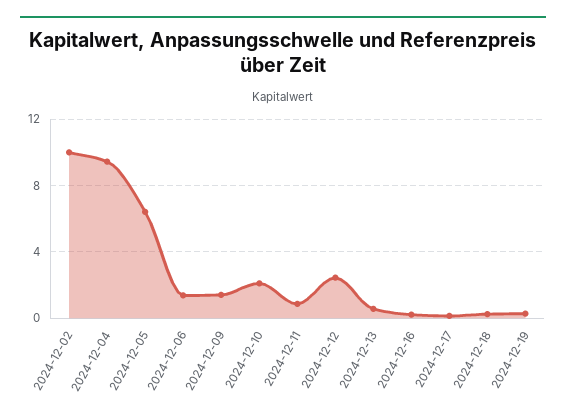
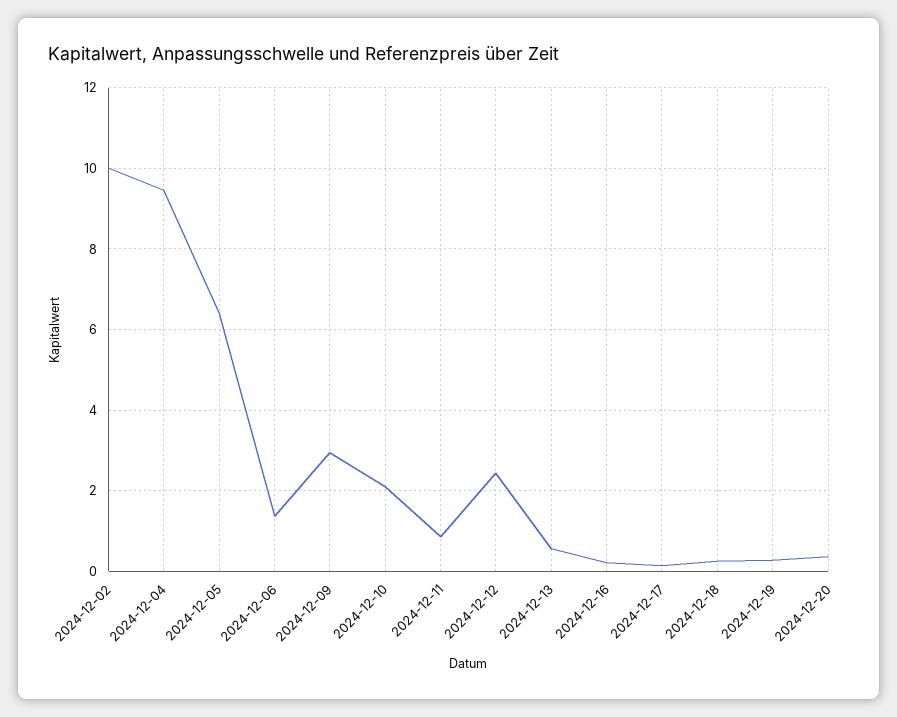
2024-12-09: 1.5 -> 3
2024-12-20: none -> 0.4

